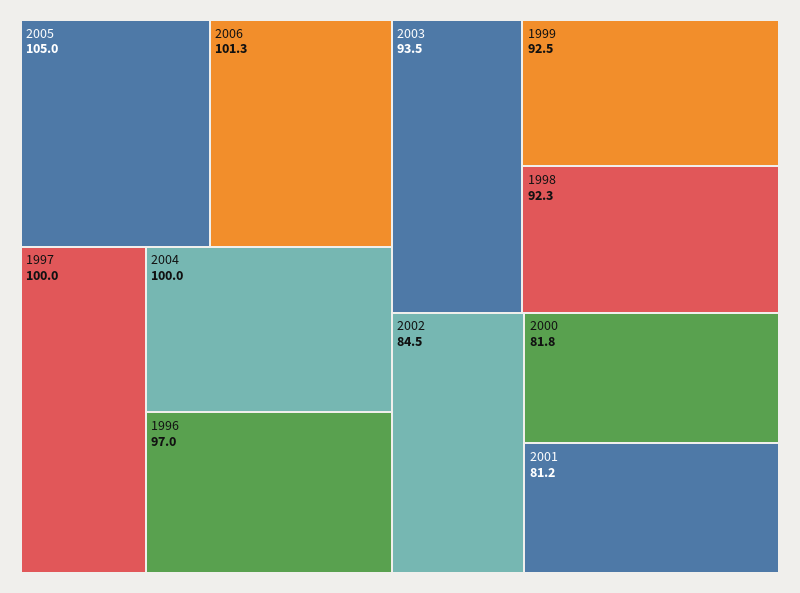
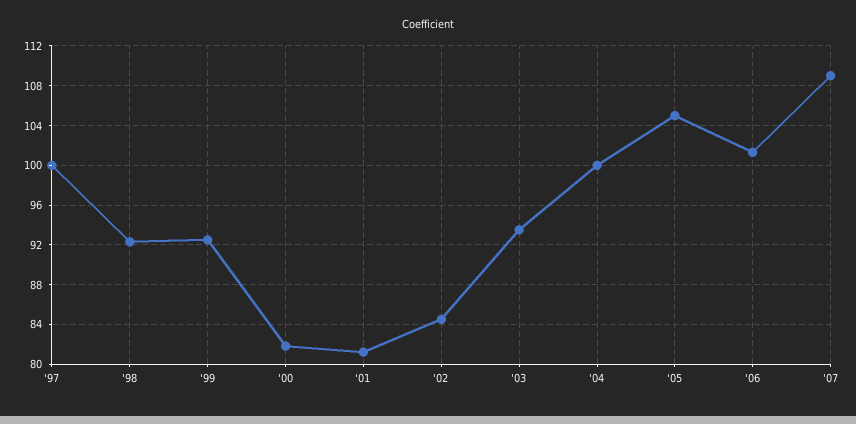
1996: 97 -> none
'07: none -> 109

